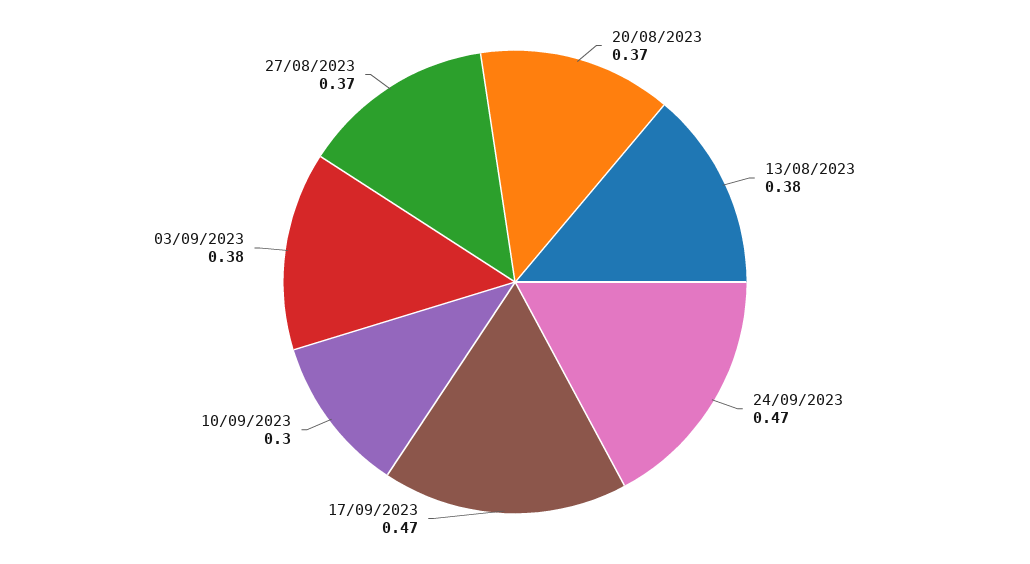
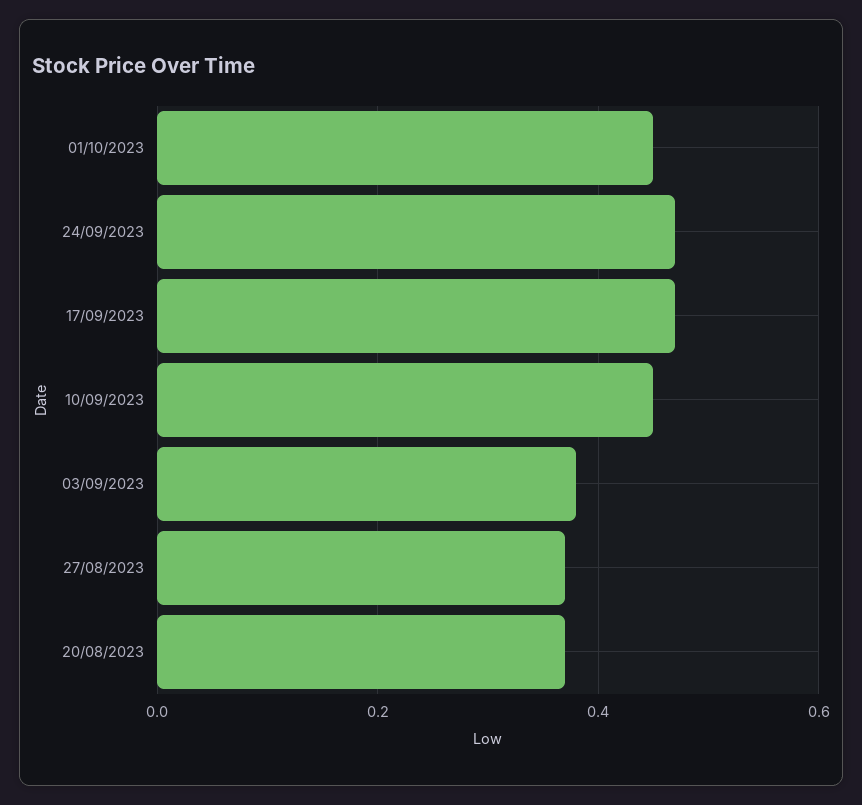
13/08/2023: 0.38 -> none
10/09/2023: 0.3 -> 0.45
01/10/2023: none -> 0.45

